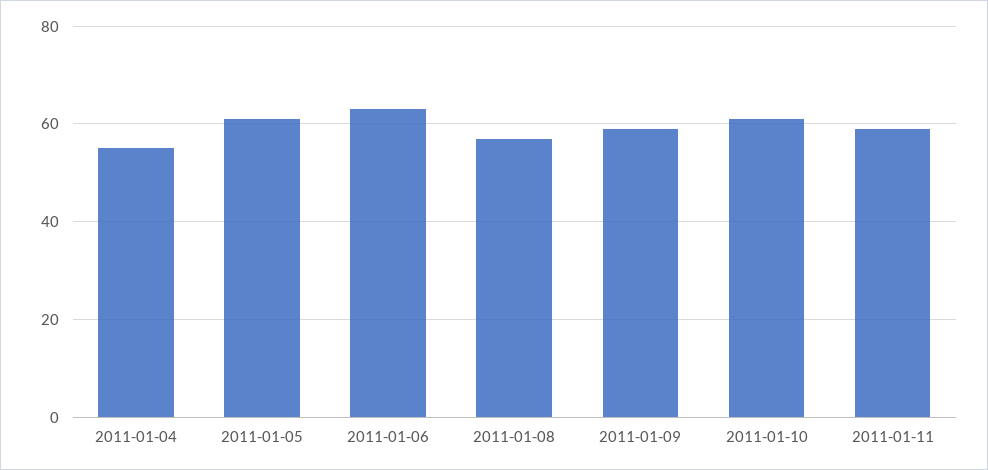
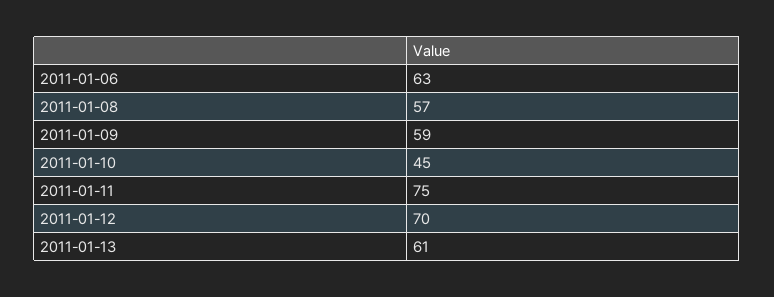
2011-01-04: 55 -> none
2011-01-05: 60 -> none
2011-01-10: 60 -> 45
2011-01-11: 60 -> 75
2011-01-12: none -> 70
2011-01-13: none -> 61

